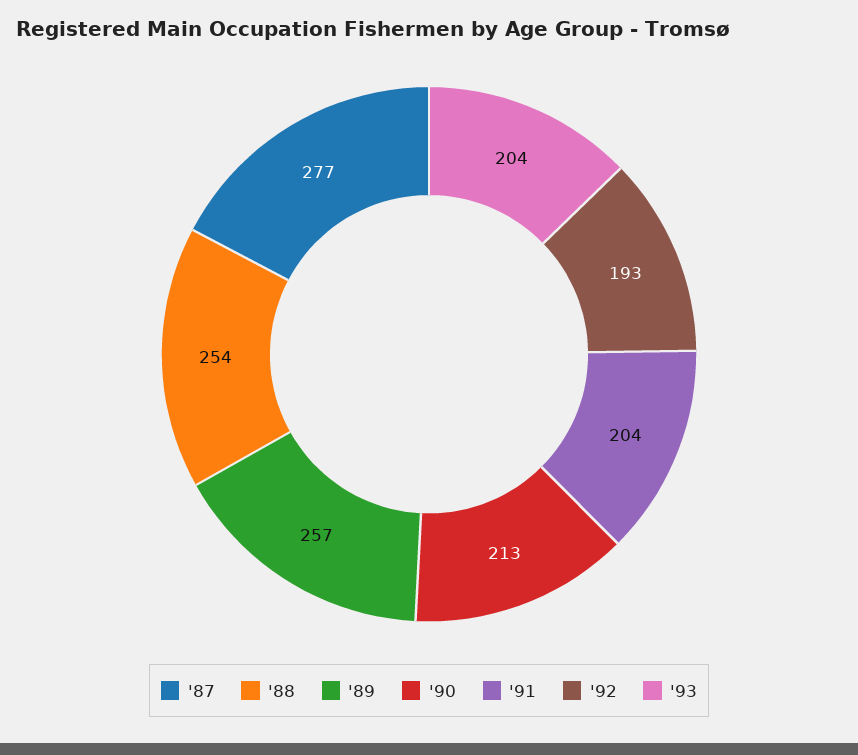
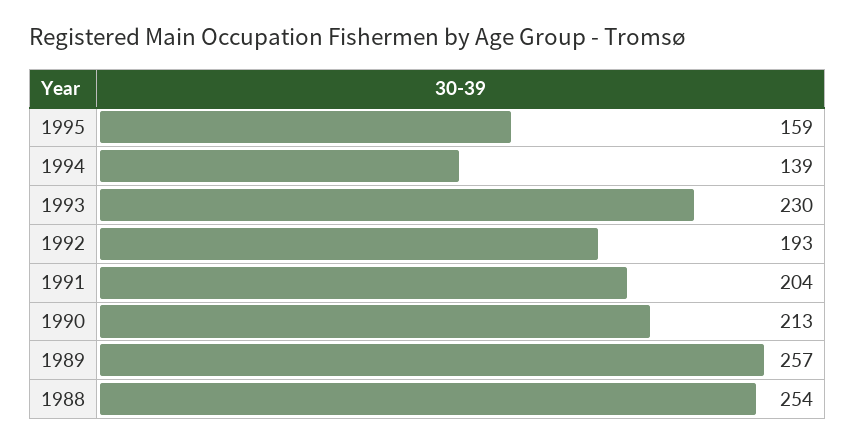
'87: 277 -> none
'93: 204 -> 230
1995: none -> 159
1994: none -> 139

